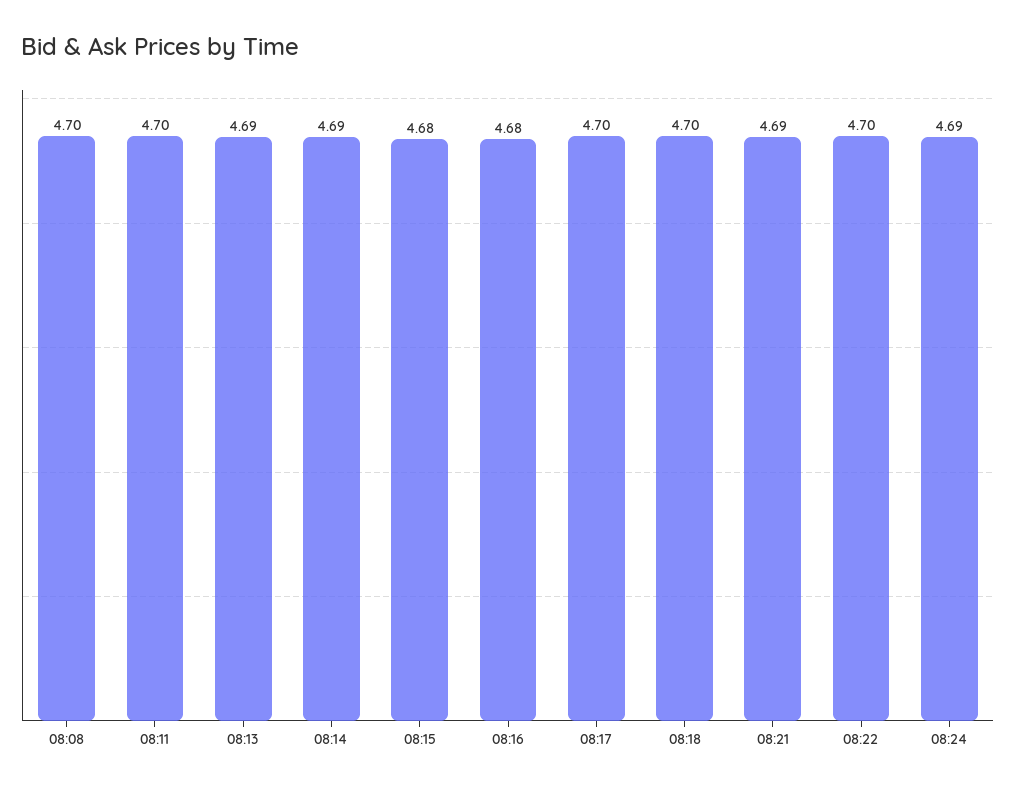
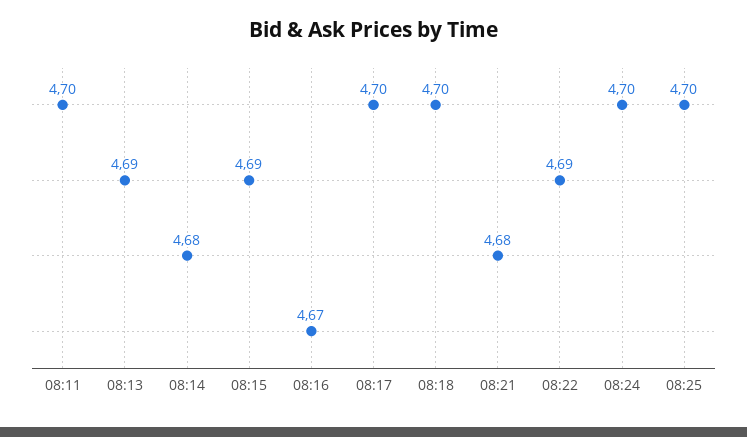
08:08: 4.7 -> none
08:14: 4.69 -> 4.68
08:15: 4.68 -> 4.69
08:16: 4.68 -> 4.67
08:21: 4.69 -> 4.68
08:22: 4.7 -> 4.69
08:24: 4.69 -> 4.7
08:25: none -> 4.7

